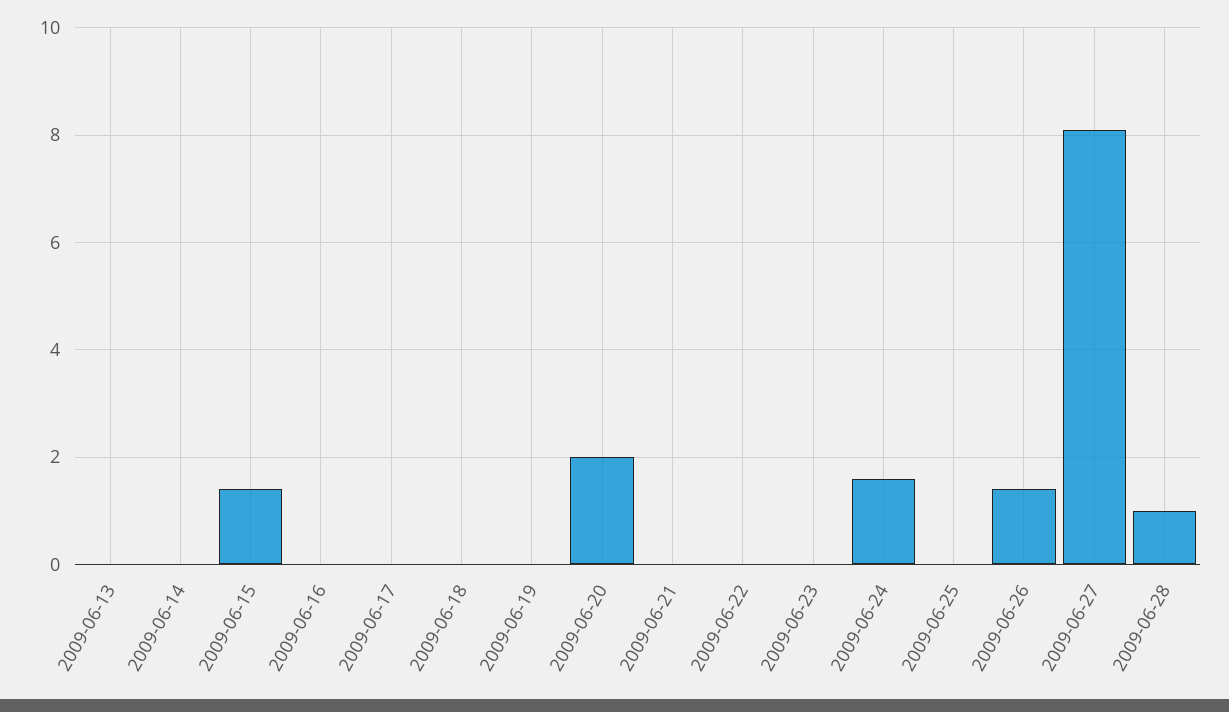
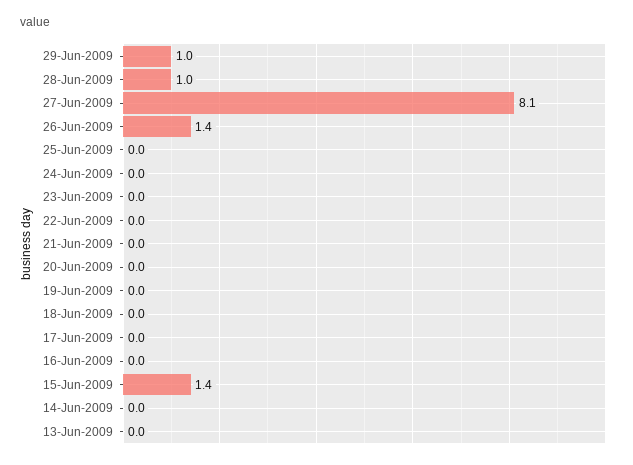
2009-06-20: 2 -> 0
2009-06-24: 1.5 -> 0
29-Jun-2009: none -> 1

